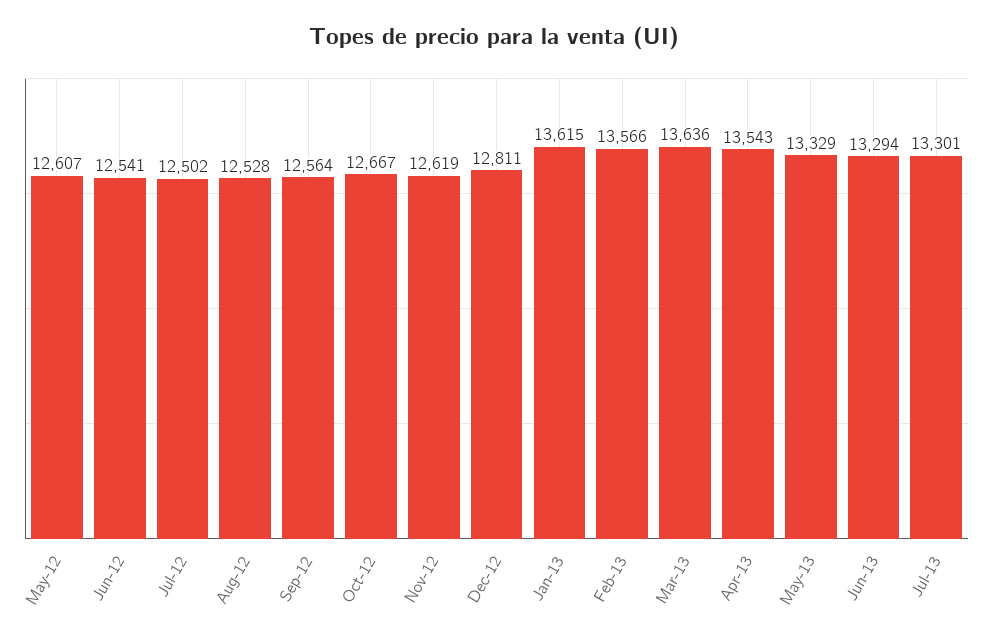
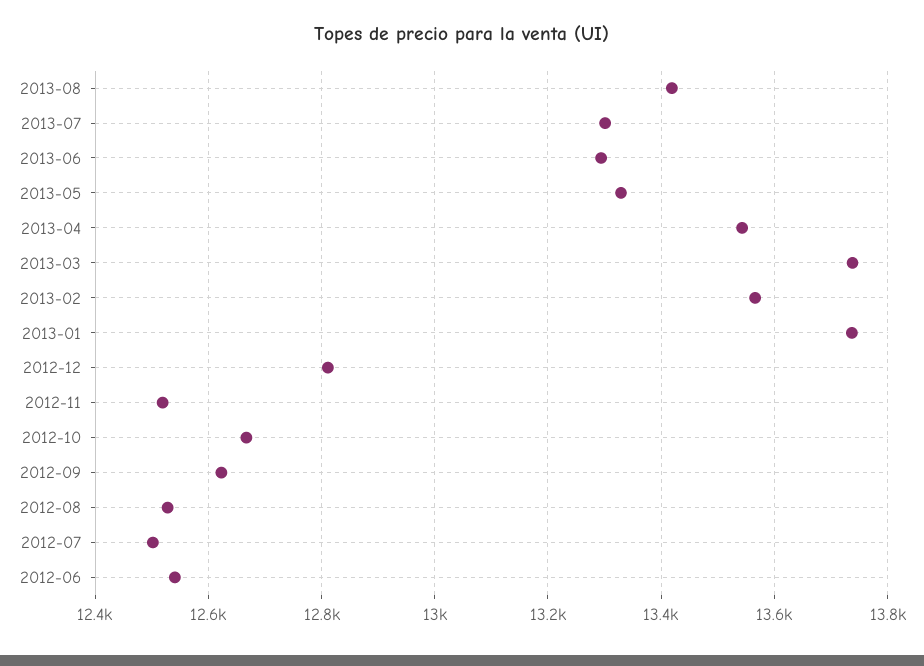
May-12: 12607 -> none
Sep-12: 12564 -> 12620
Nov-12: 12619 -> 12520
Jan-13: 13615 -> 13740
Mar-13: 13636 -> 13740
2013-08: none -> 13420

